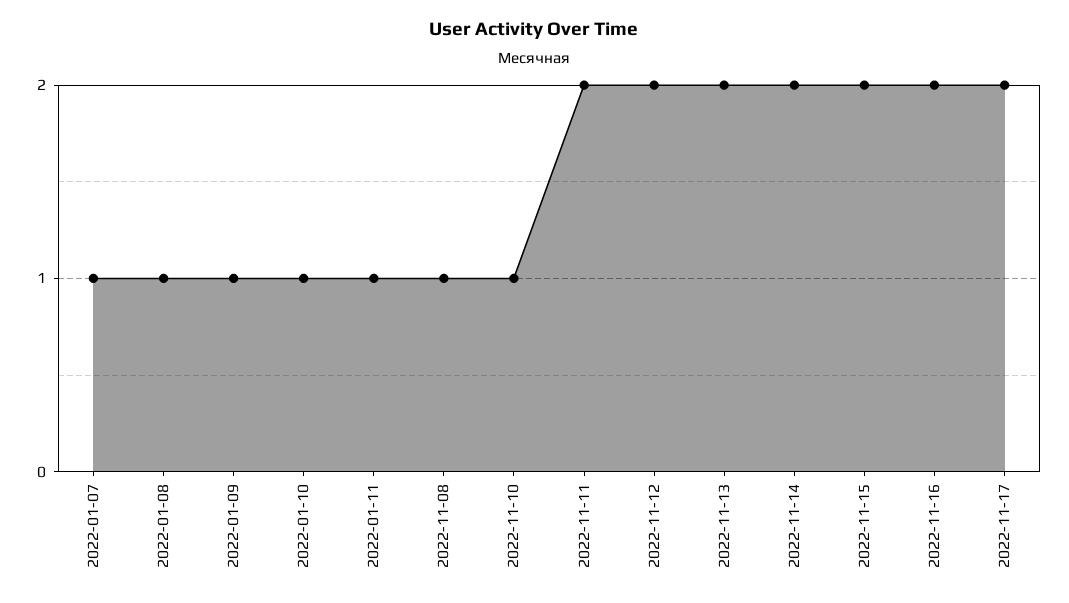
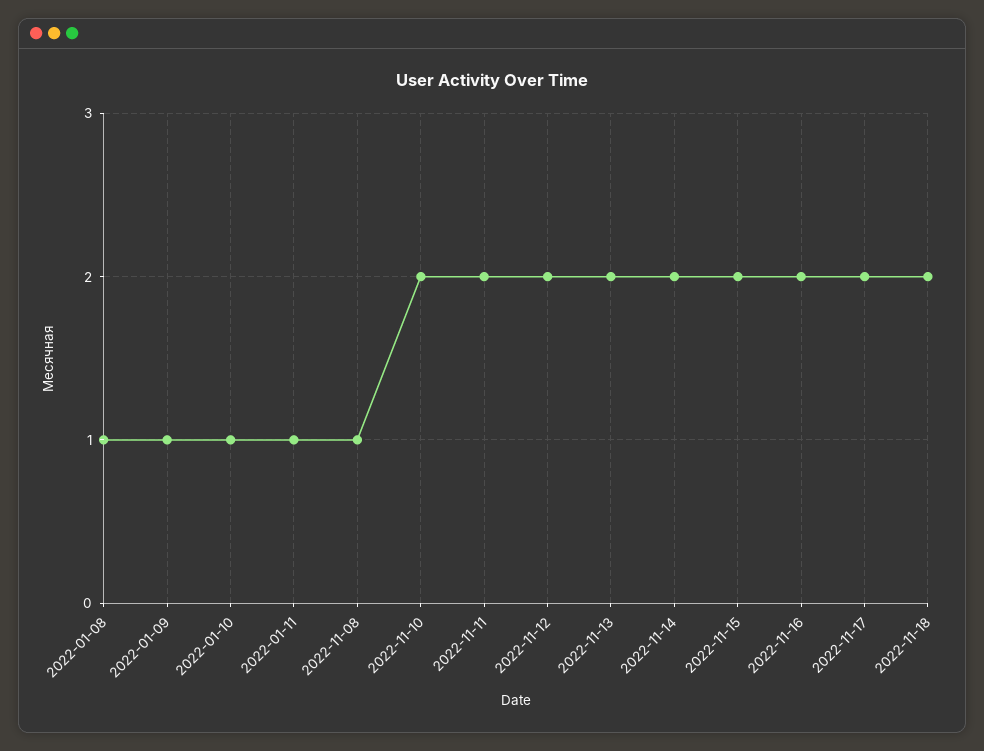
2022-01-07: 1 -> none
2022-11-10: 1 -> 2
2022-11-18: none -> 2

